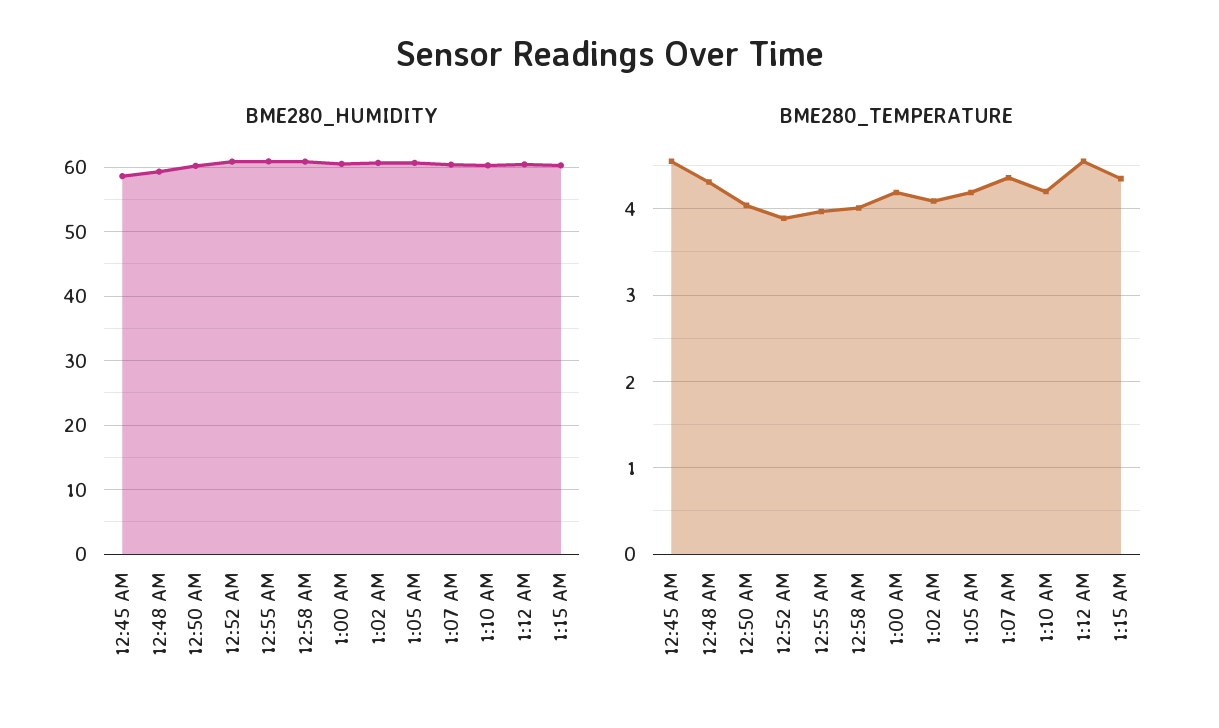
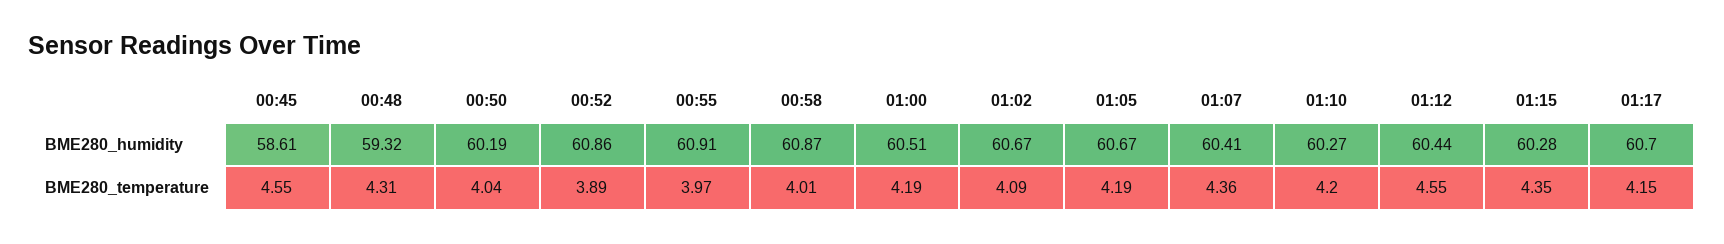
BME280_HUMIDITY, 01:17: none -> 60.7
BME280_TEMPERATURE, 01:17: none -> 4.15

